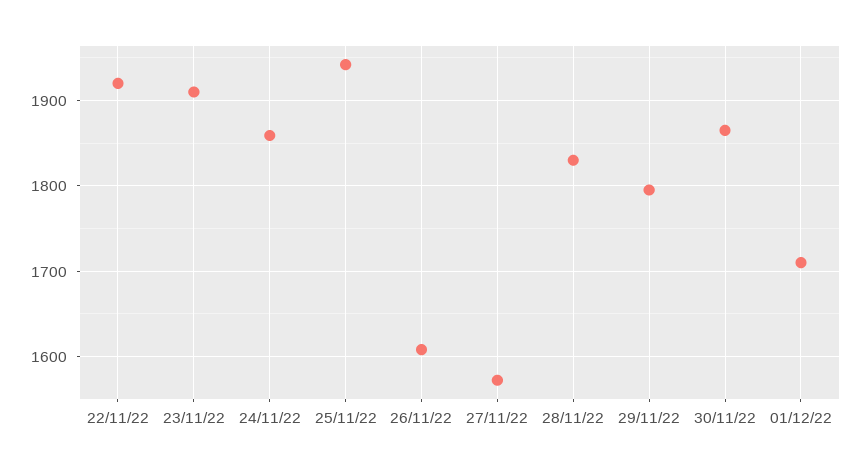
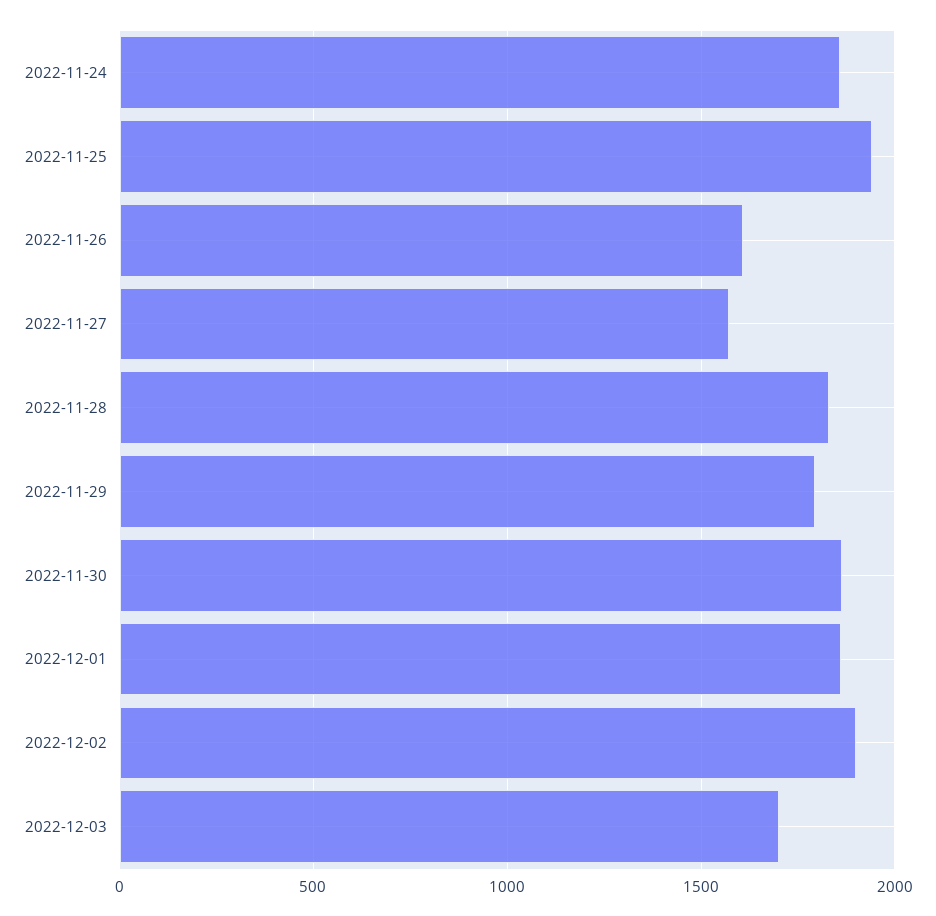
22/11/22: 1920 -> none
23/11/22: 1910 -> none
01/12/22: 1710 -> 1850
2022-12-02: none -> 1900
2022-12-03: none -> 1700

